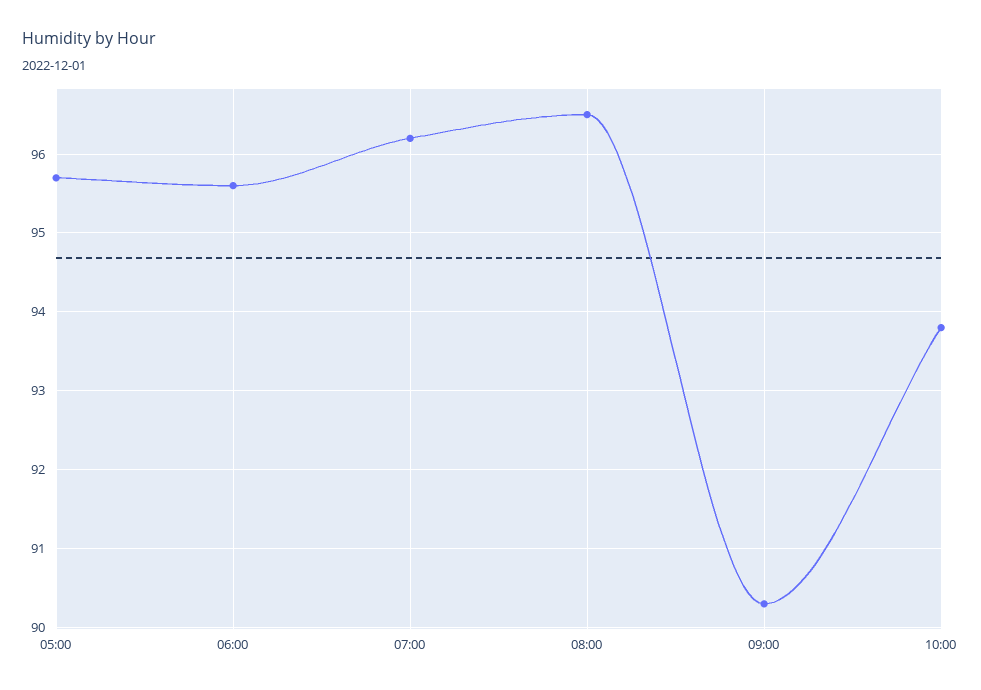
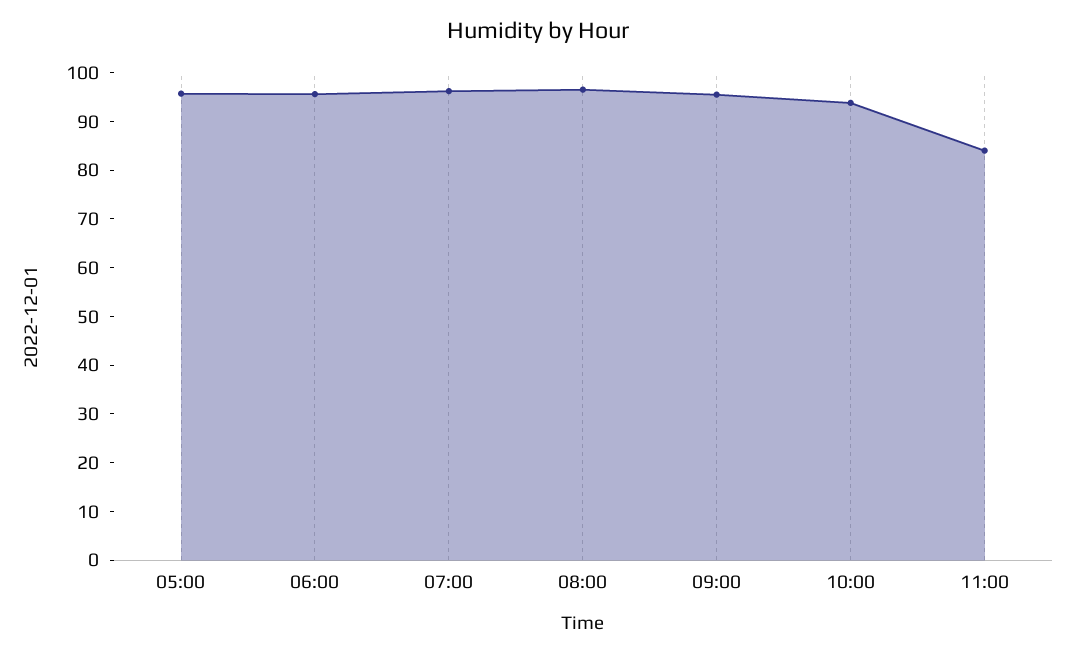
09:00: 90.3 -> 96
11:00: none -> 84

